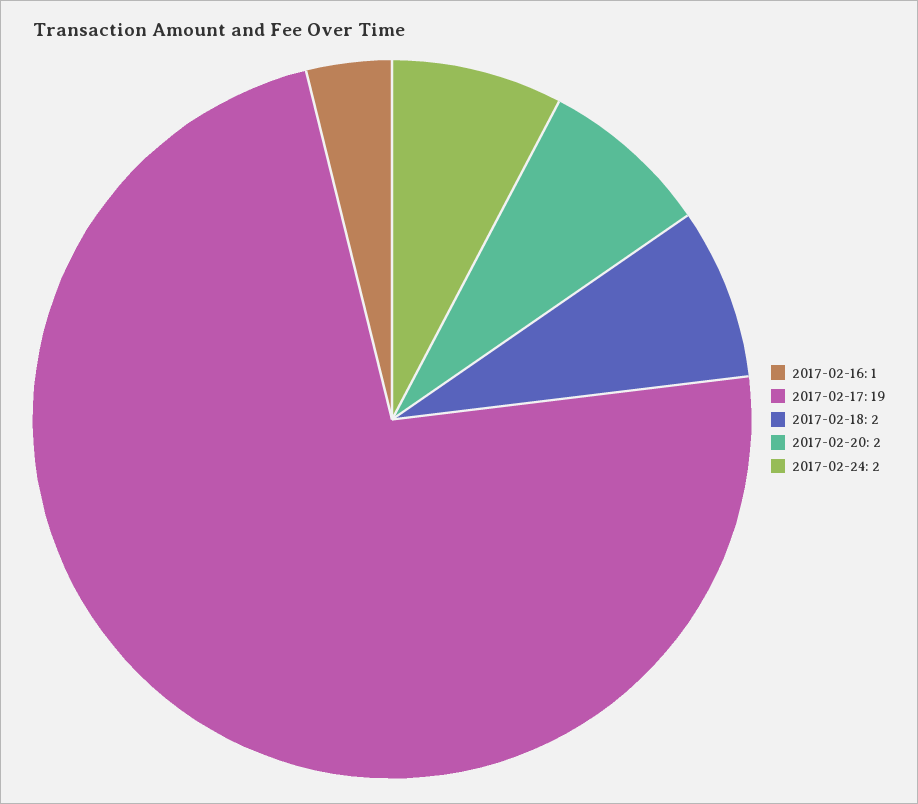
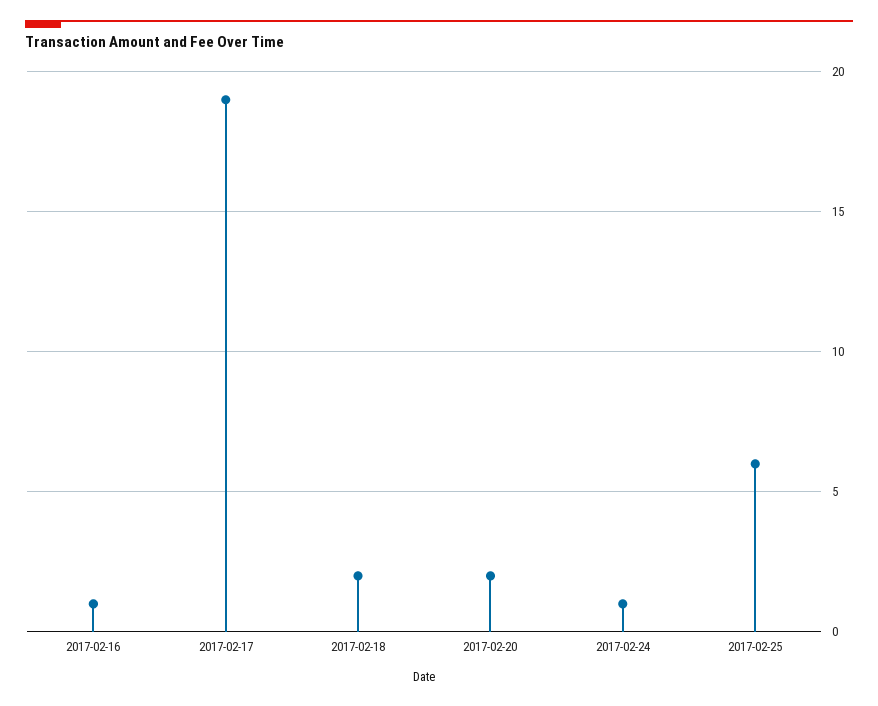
2017-02-24: 2 -> 1
2017-02-25: none -> 6

